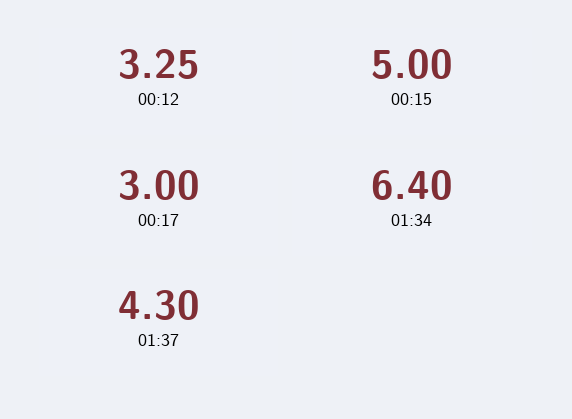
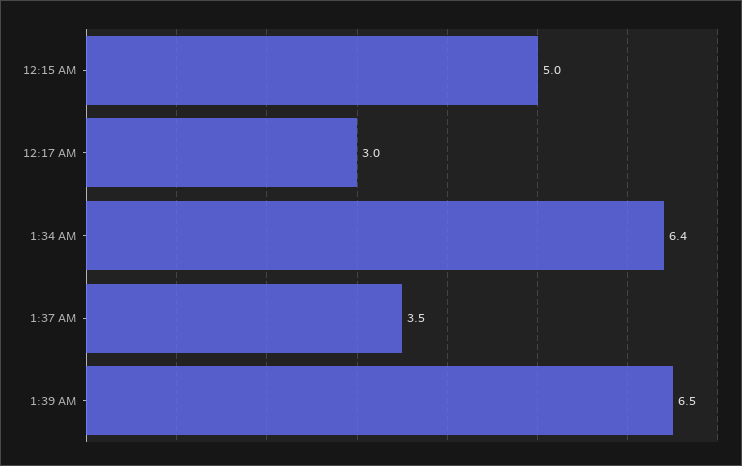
00:12: 3.25 -> none
01:37: 4.3 -> 3.5
1:39 AM: none -> 6.5

